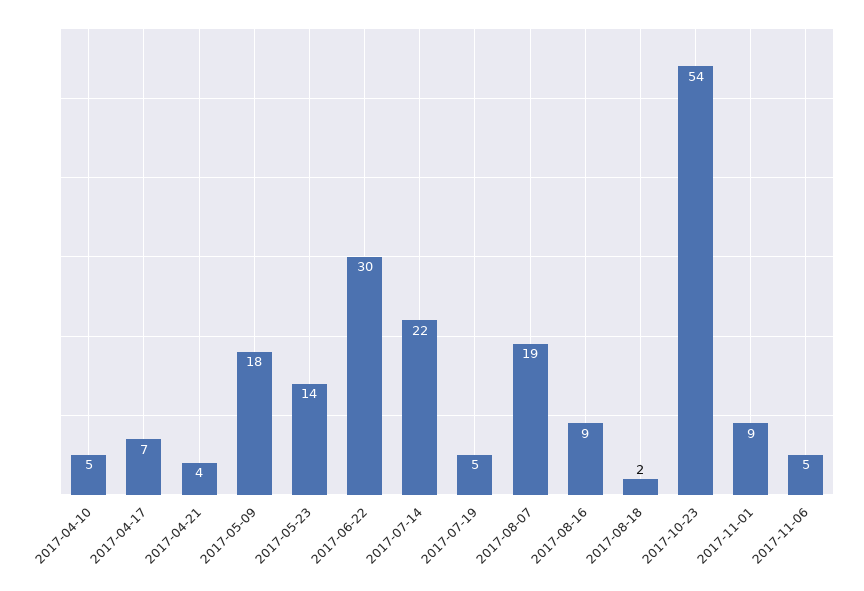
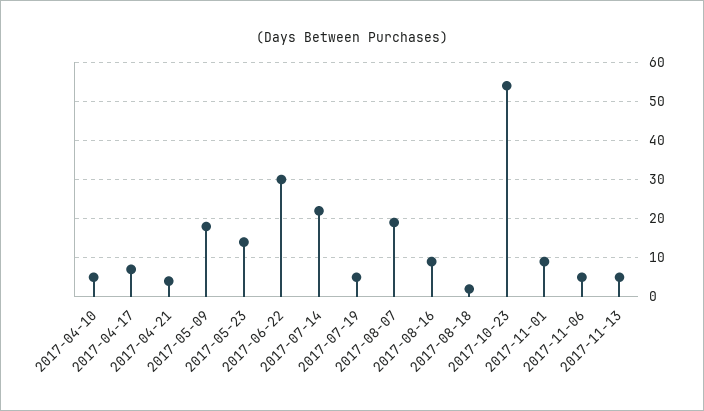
2017-11-13: none -> 5

